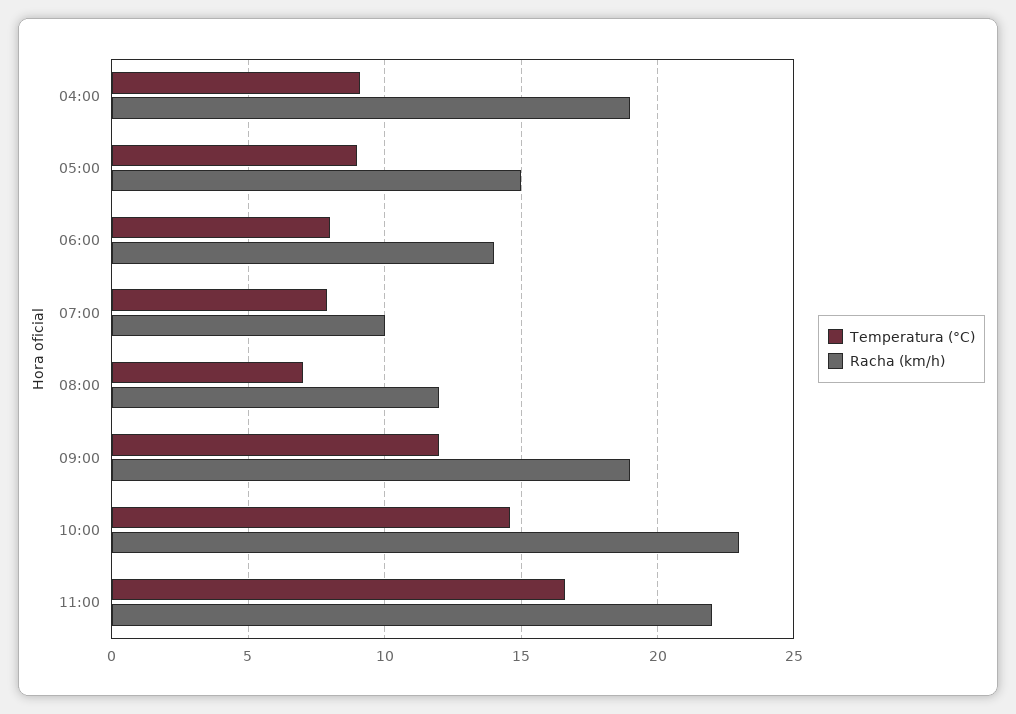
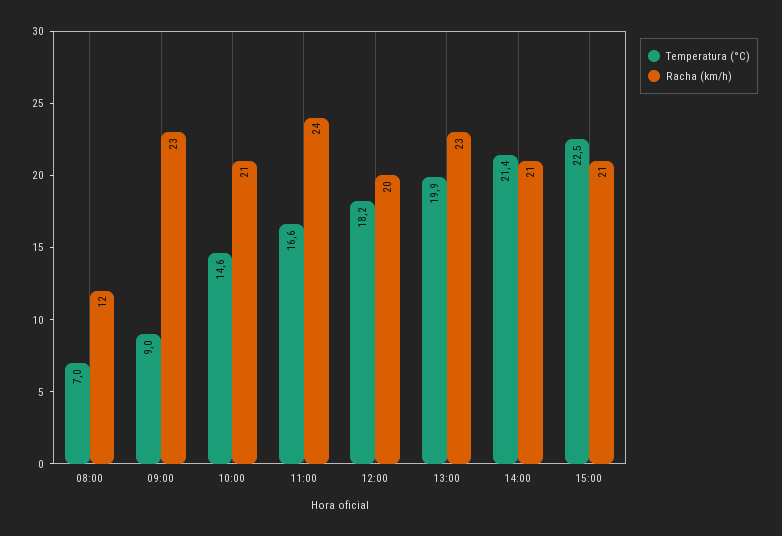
Temperatura (°C), 04:00: 9 -> none
Racha (km/h), 04:00: 19 -> none
Temperatura (°C), 05:00: 9 -> none
Racha (km/h), 05:00: 15 -> none
Temperatura (°C), 06:00: 8 -> none
Racha (km/h), 06:00: 14 -> none
Temperatura (°C), 07:00: 8 -> none
Racha (km/h), 07:00: 10 -> none
Temperatura (°C), 09:00: 12 -> 9
Racha (km/h), 09:00: 19 -> 23
Racha (km/h), 10:00: 23 -> 21
Racha (km/h), 11:00: 22 -> 24
Temperatura (°C), 12:00: none -> 18.2
Racha (km/h), 12:00: none -> 20
Temperatura (°C), 13:00: none -> 19.9
Racha (km/h), 13:00: none -> 23
Temperatura (°C), 14:00: none -> 21.4
Racha (km/h), 14:00: none -> 21
Temperatura (°C), 15:00: none -> 22.5
Racha (km/h), 15:00: none -> 21

